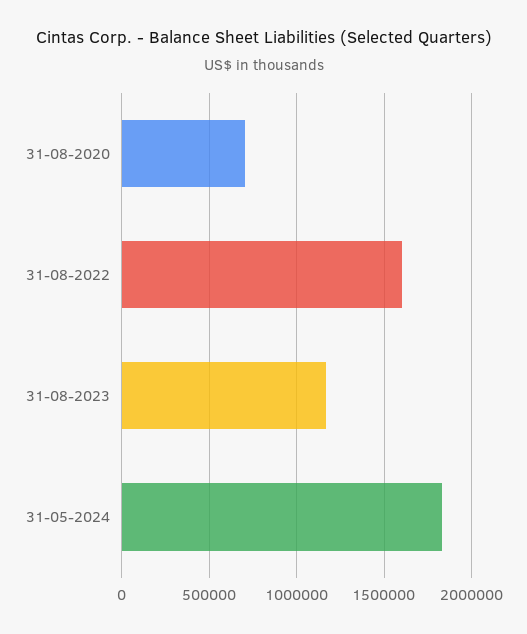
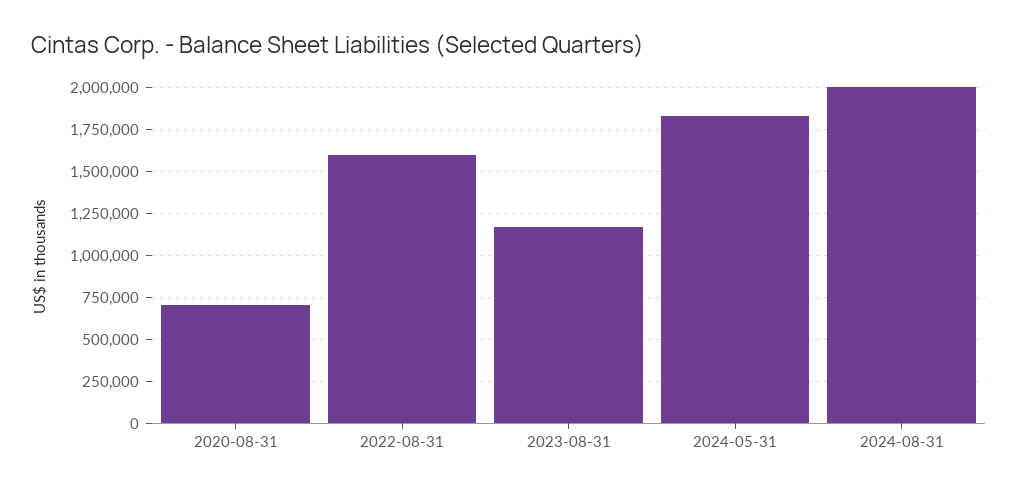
2024-08-31: none -> 2000000

